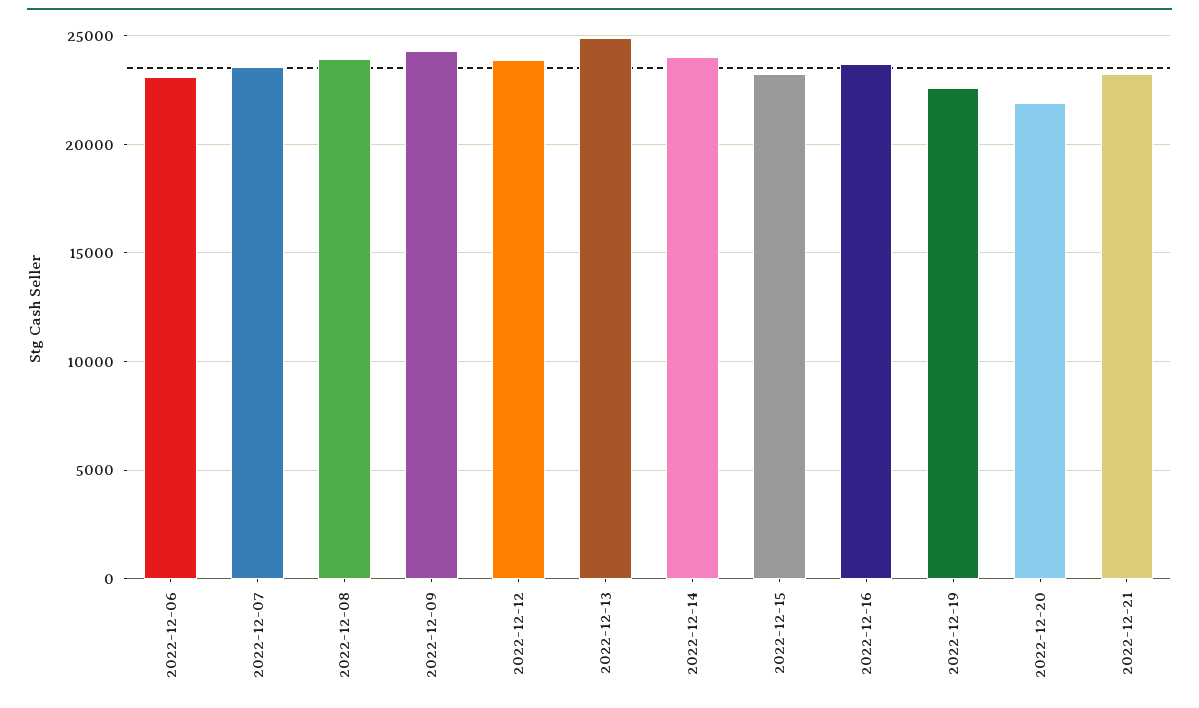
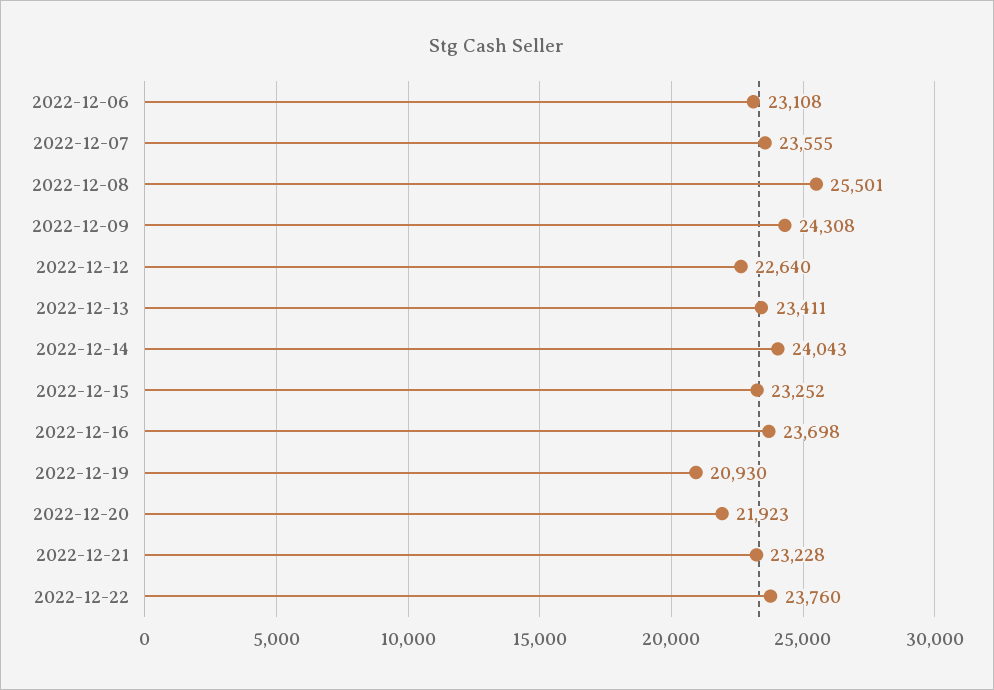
2022-12-08: 24000 -> 25501
2022-12-12: 24000 -> 22640
2022-12-13: 25000 -> 23411
2022-12-19: 22500 -> 20930
2022-12-22: none -> 23760

